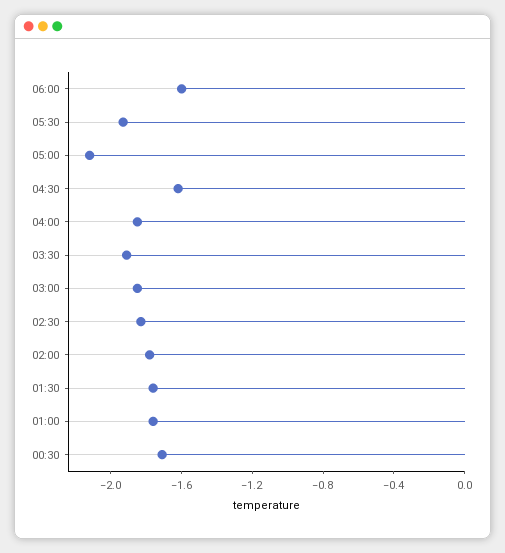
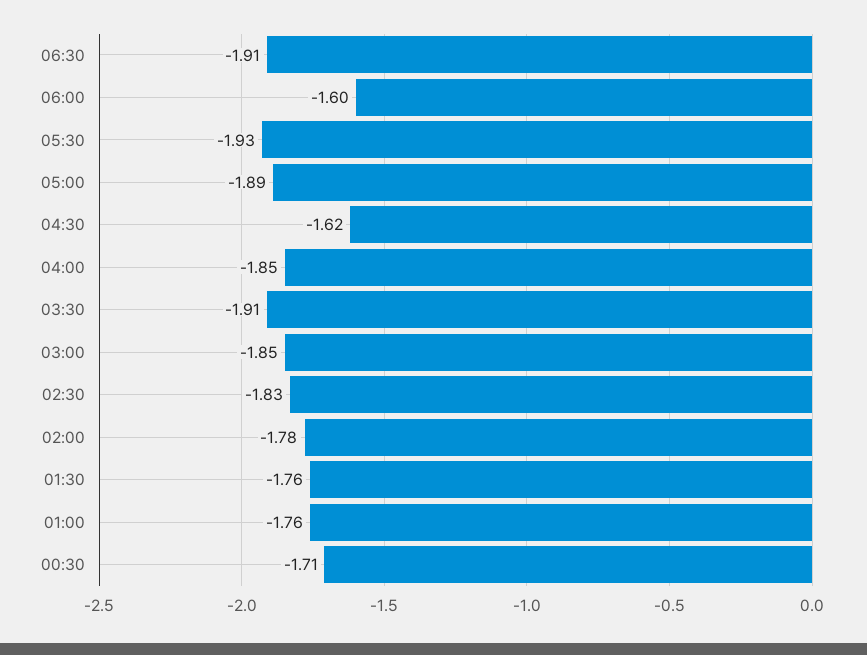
05:00: -2.1 -> -1.89
06:30: none -> -1.91

